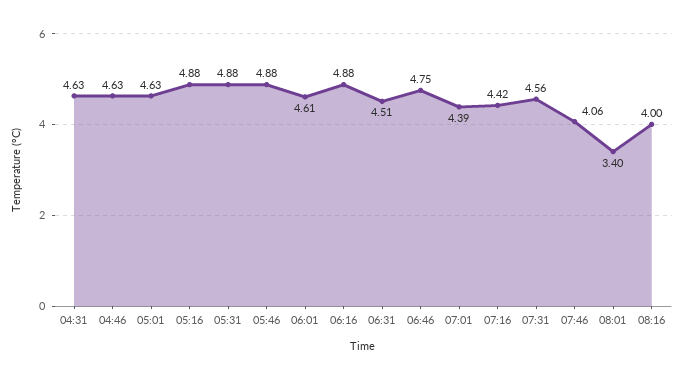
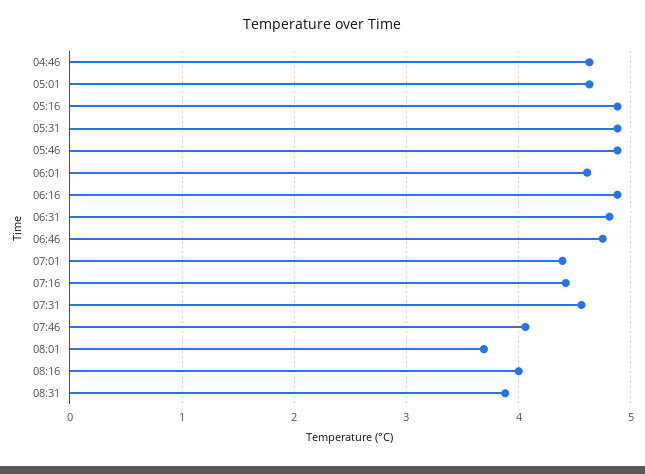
04:31: 4.63 -> none
06:31: 4.51 -> 4.8
08:01: 3.4 -> 3.7
08:31: none -> 3.9

